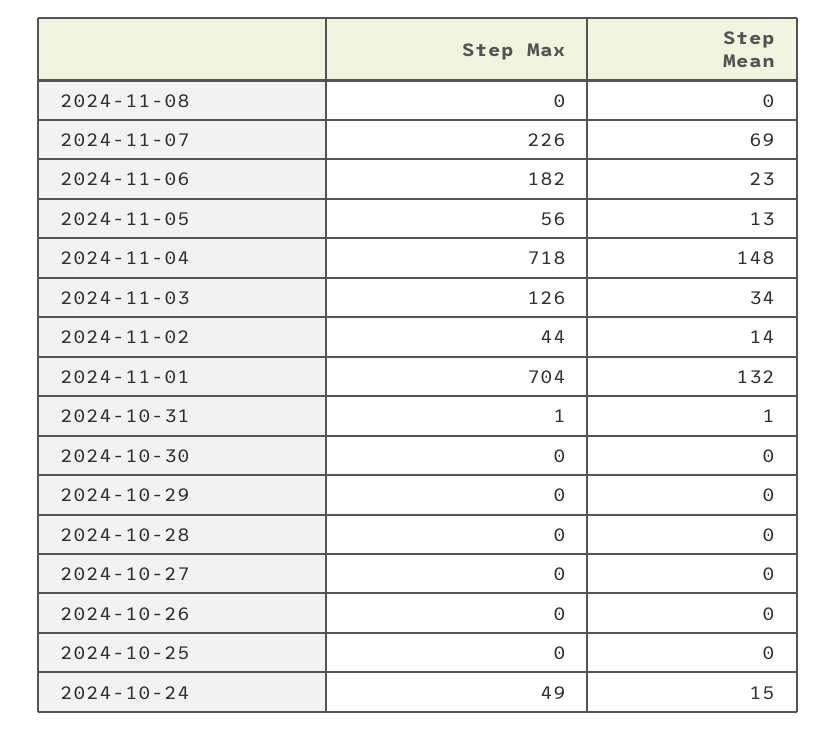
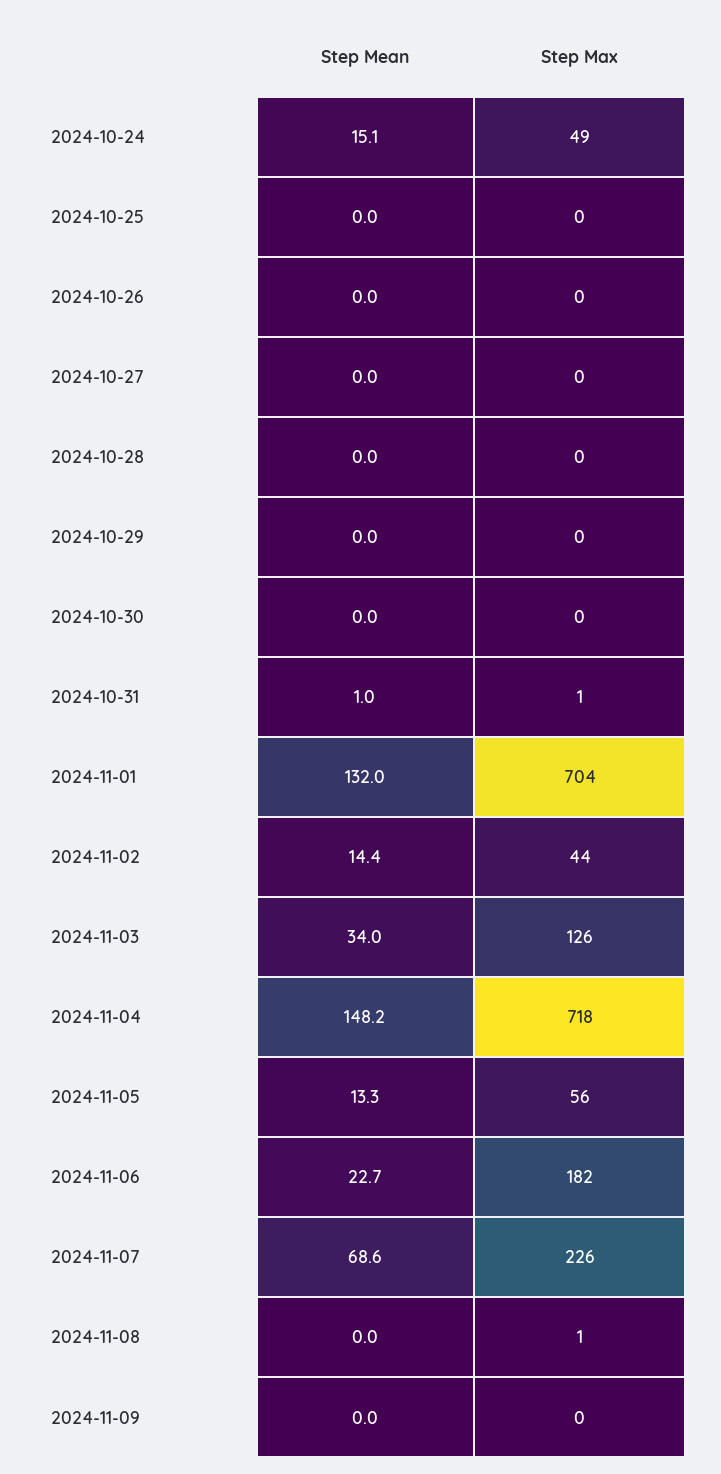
Step Max, 2024-11-08: 0 -> 1
Step Mean, 2024-11-09: none -> 0
Step Max, 2024-11-09: none -> 0

